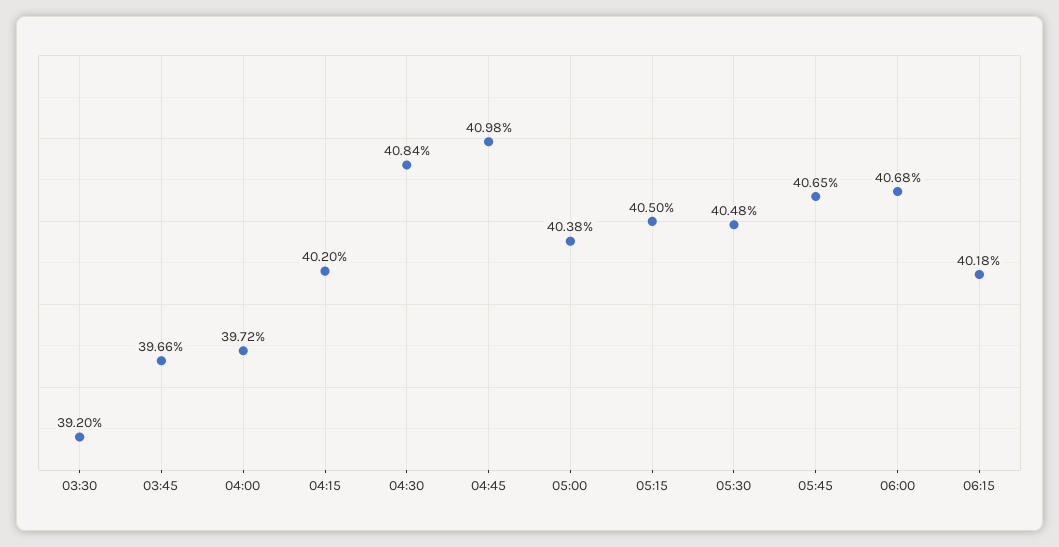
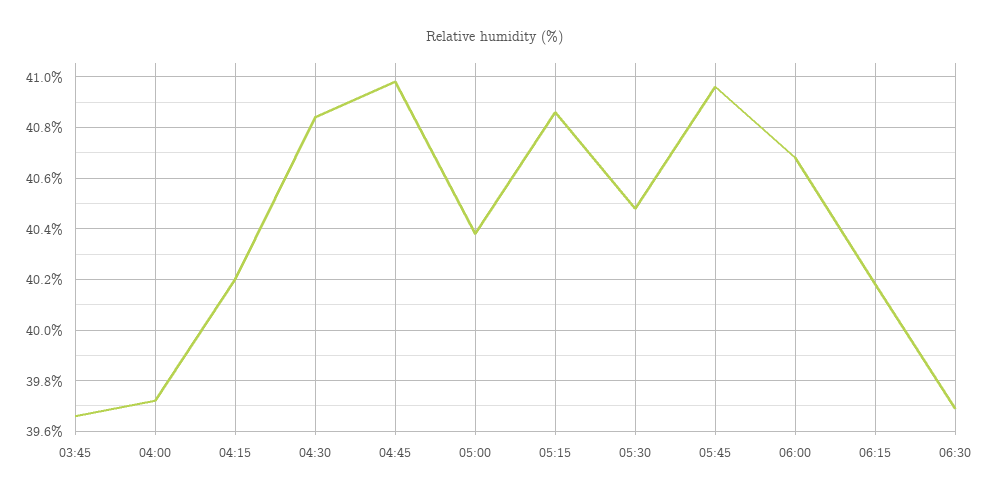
03:30: 39.2 -> none
05:15: 40.5 -> 40.85
05:45: 40.65 -> 40.95
06:30: none -> 39.7

